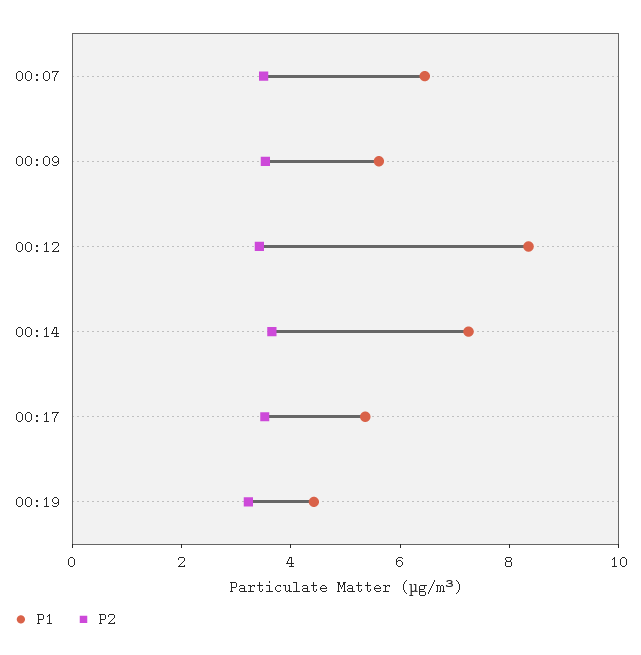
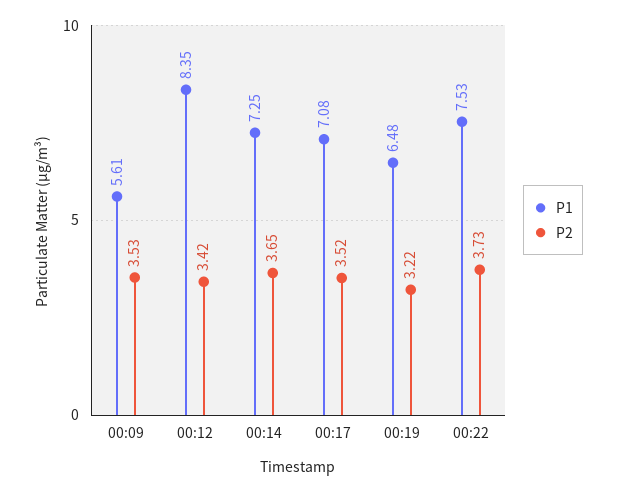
P1, 00:07: 6.5 -> none
P2, 00:07: 3.5 -> none
P1, 00:17: 5.5 -> 7.08
P1, 00:19: 4.5 -> 6.48
P1, 00:22: none -> 7.53
P2, 00:22: none -> 3.73

